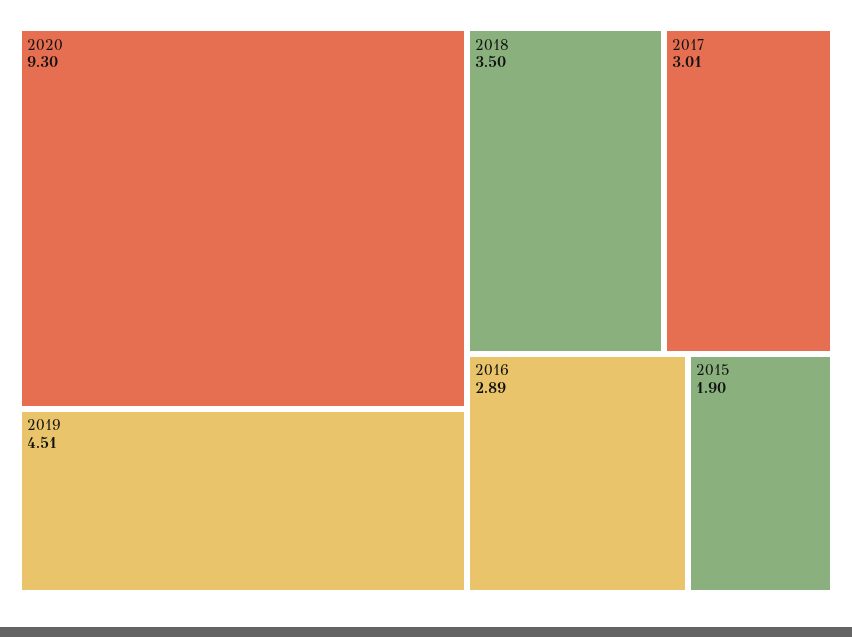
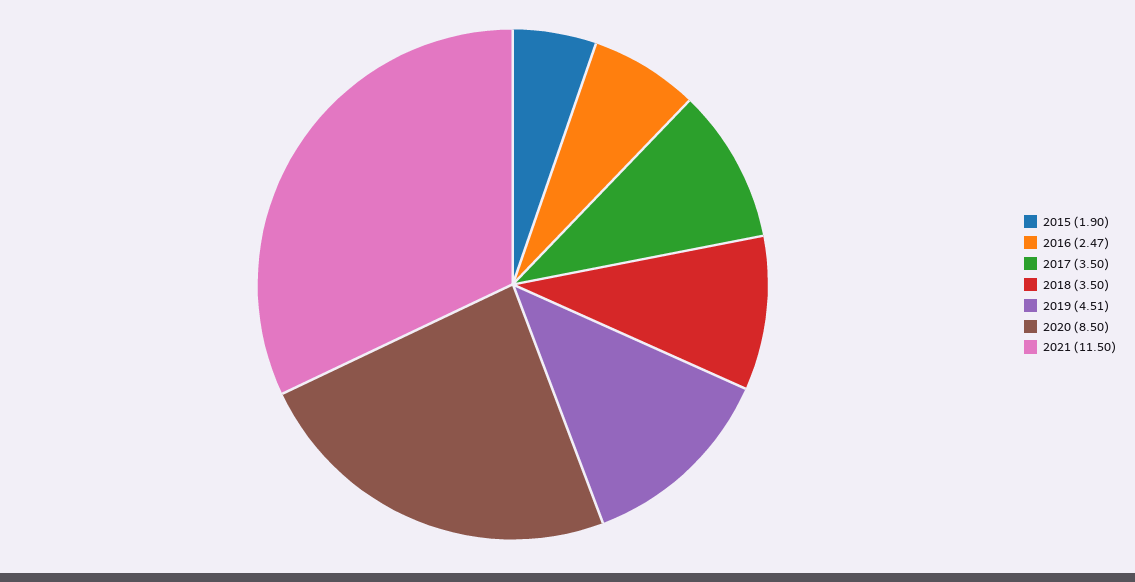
2020: 9.3 -> 8.5
2017: 3.01 -> 3.5
2016: 2.89 -> 2.47
2021: none -> 11.5

